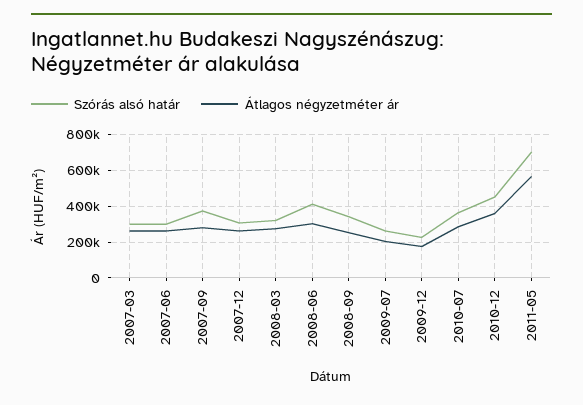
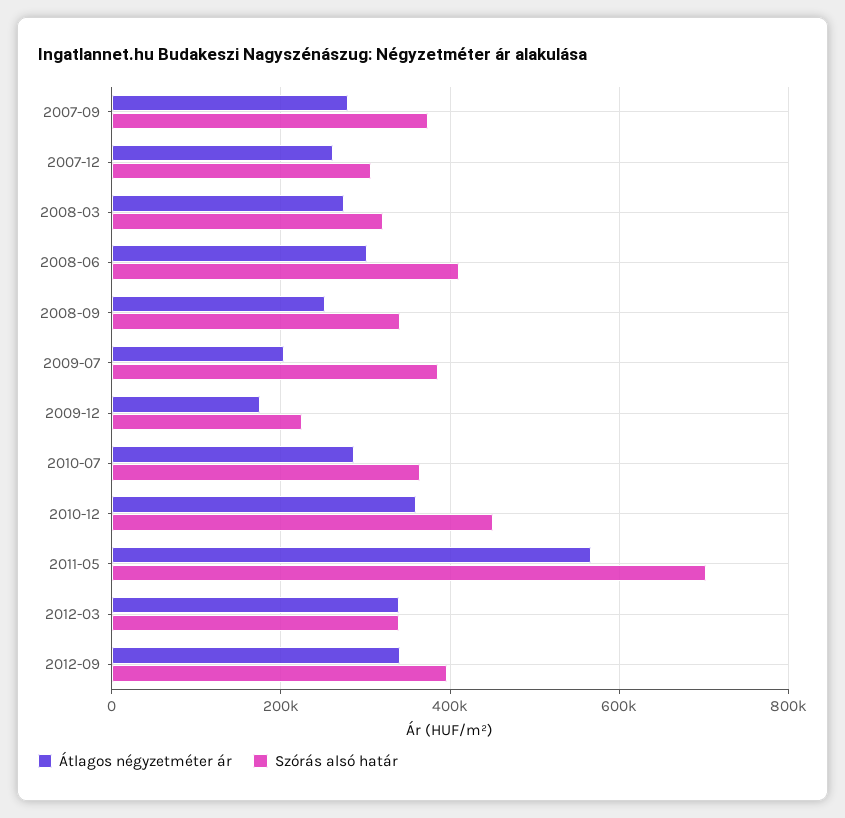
Szórás alsó határ, 2007-03: 300000 -> none
Átlagos négyzetméter ár, 2007-03: 250000 -> none
Szórás alsó határ, 2007-06: 300000 -> none
Átlagos négyzetméter ár, 2007-06: 250000 -> none
Szórás alsó határ, 2009-07: 250000 -> 380000
Átlagos négyzetméter ár, 2012-03: none -> 340000
Szórás alsó határ, 2012-03: none -> 340000
Átlagos négyzetméter ár, 2012-09: none -> 340000
Szórás alsó határ, 2012-09: none -> 400000

